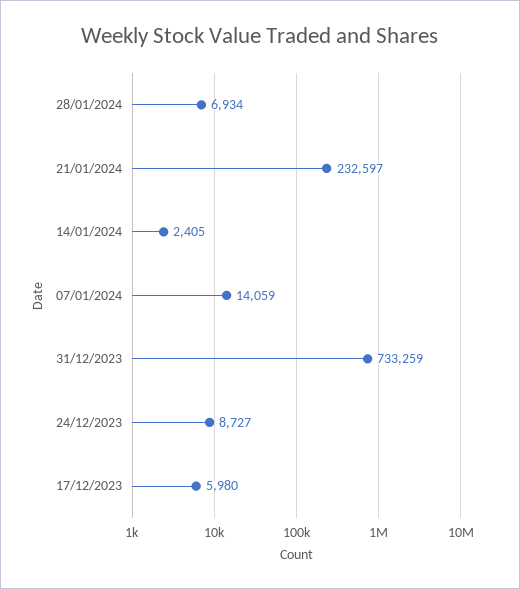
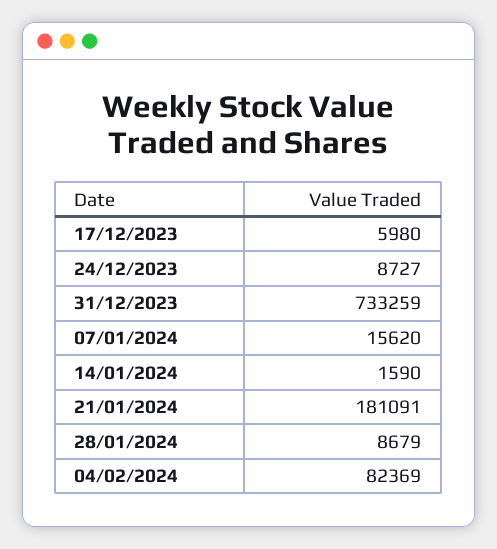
28/01/2024: 6934 -> 8679
21/01/2024: 232597 -> 181091
14/01/2024: 2405 -> 1590
07/01/2024: 14059 -> 15620
04/02/2024: none -> 82369

